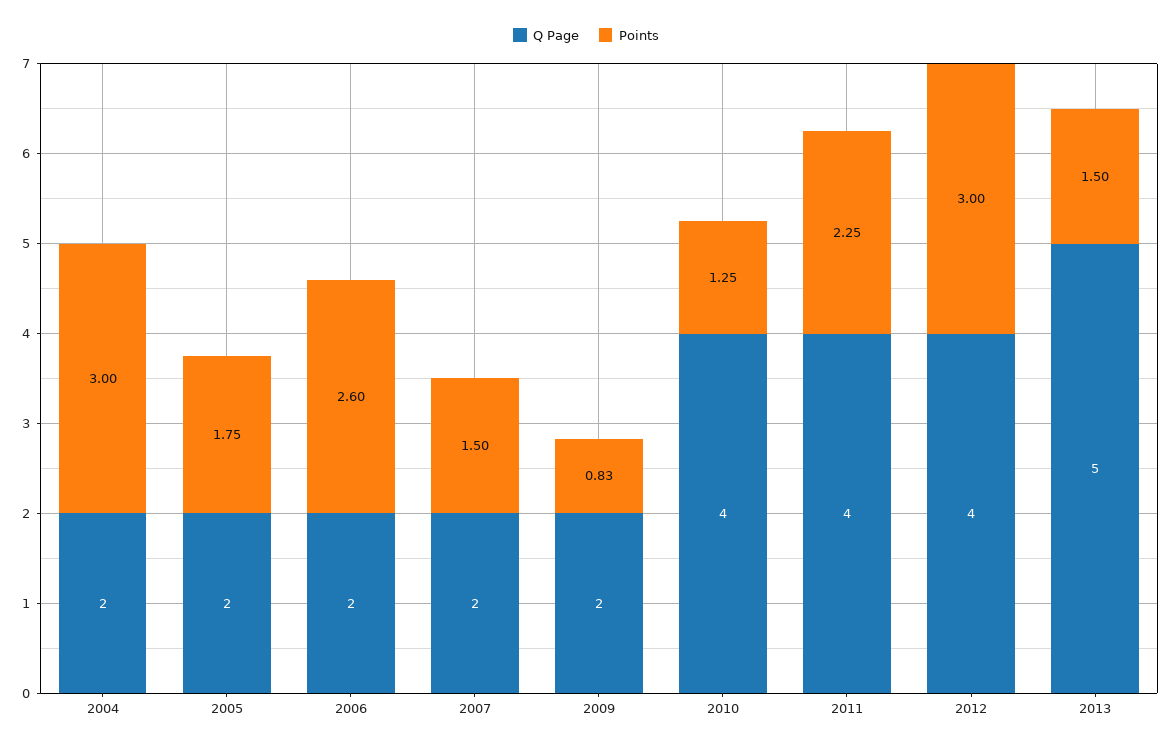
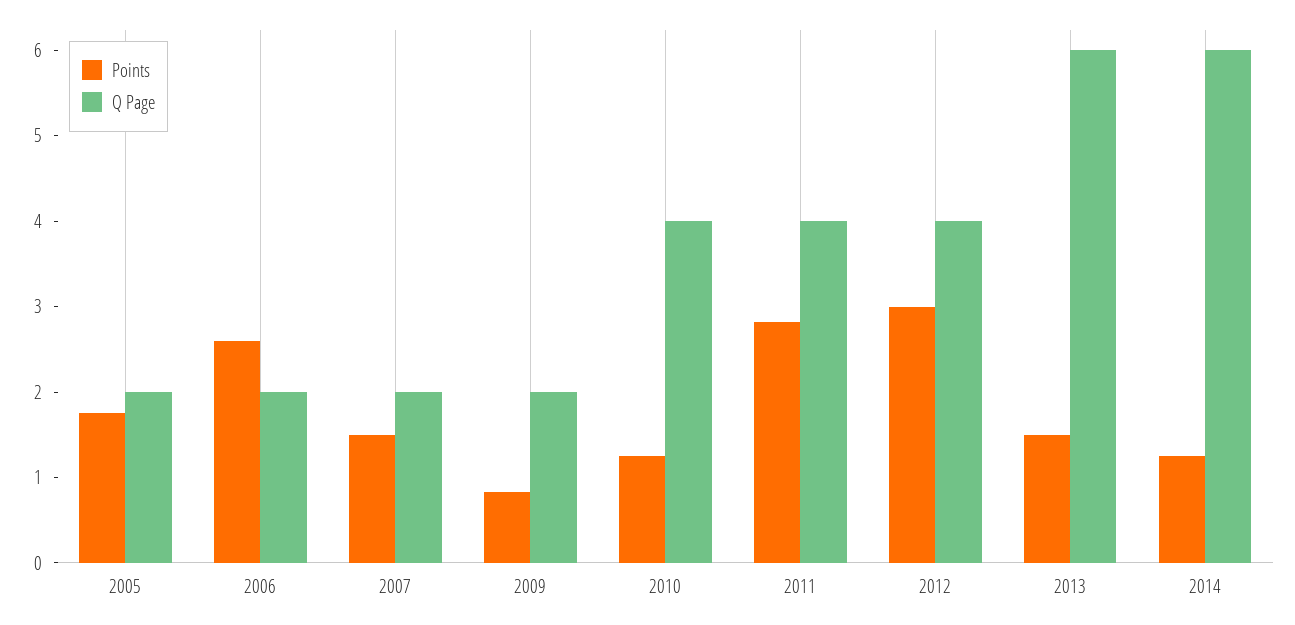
Q Page, 2004: 2 -> none
Points, 2004: 3 -> none
Points, 2011: 2.25 -> 2.8
Q Page, 2013: 5 -> 6
Points, 2014: none -> 1.2
Q Page, 2014: none -> 6

